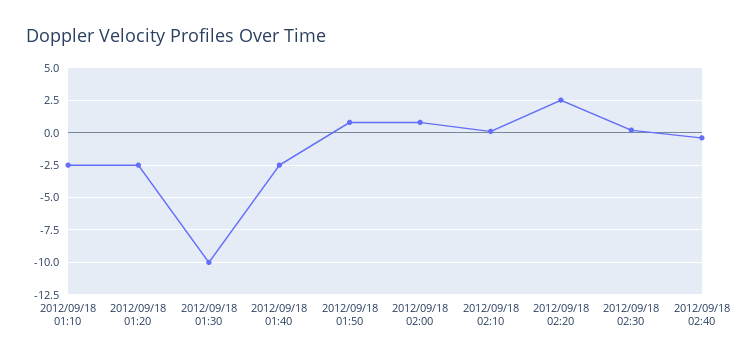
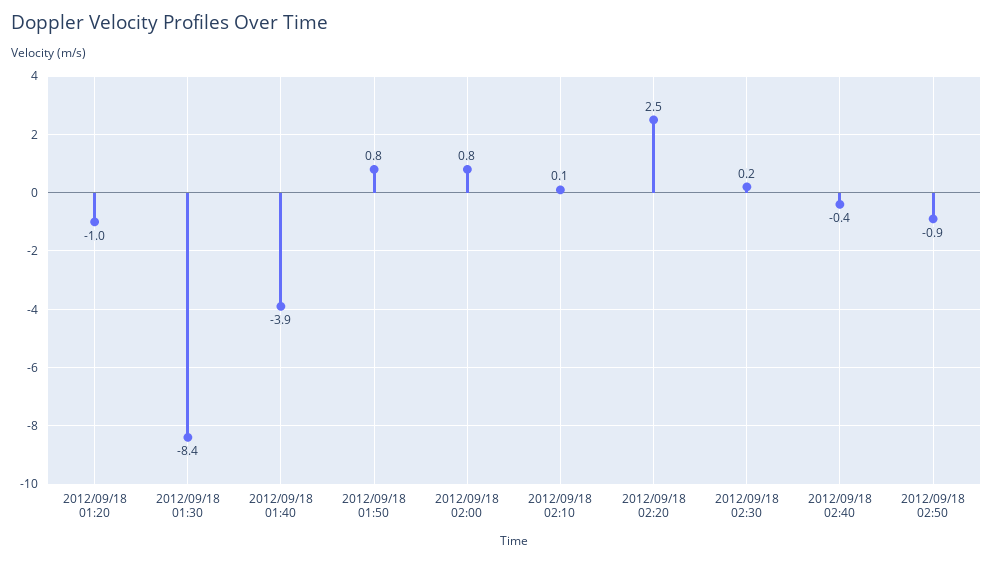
2012/09/18 01:10: -2.5 -> none
2012/09/18 01:20: -2.5 -> -1
2012/09/18 01:30: -10 -> -8.4
2012/09/18 01:40: -2.5 -> -3.9
2012/09/18 02:50: none -> -0.9

